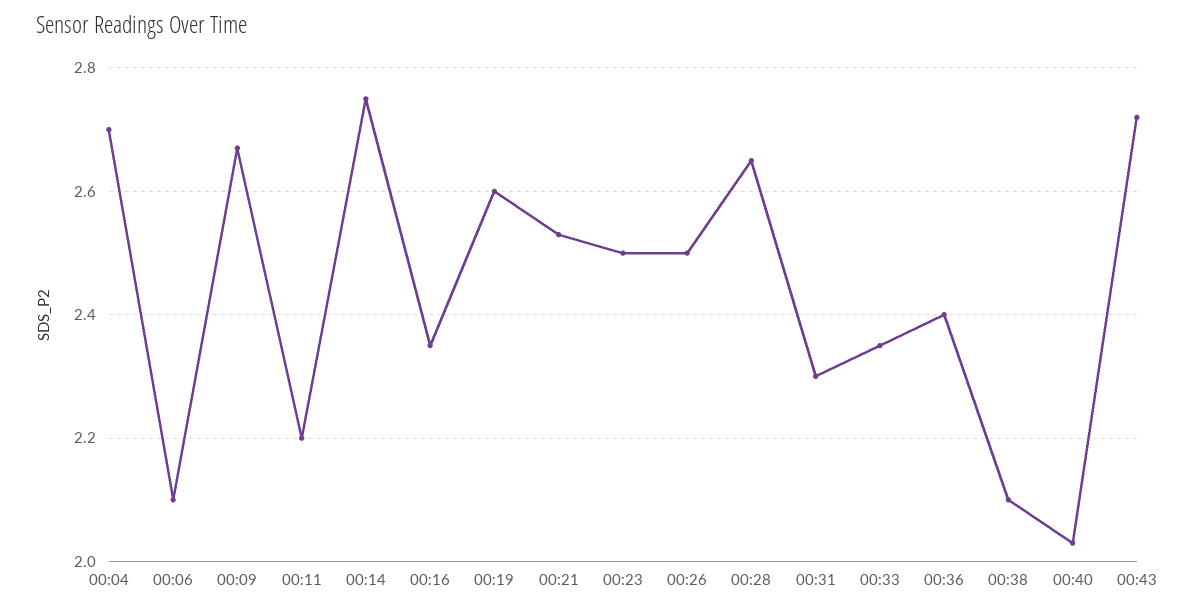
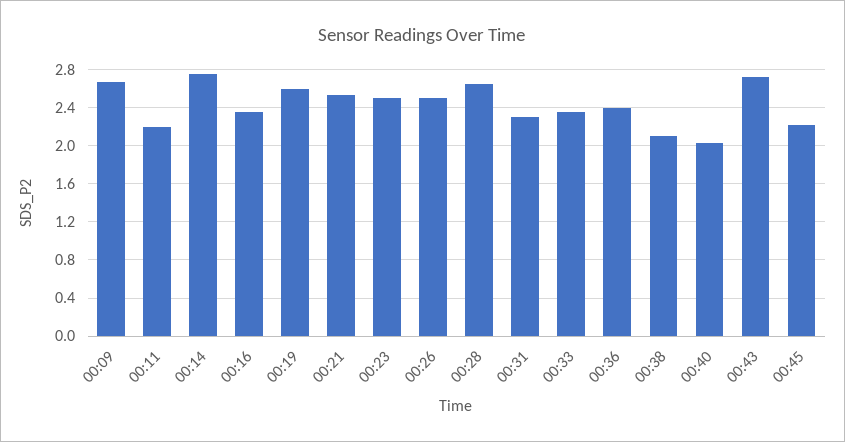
00:04: 2.7 -> none
00:06: 2.1 -> none
00:45: none -> 2.2

